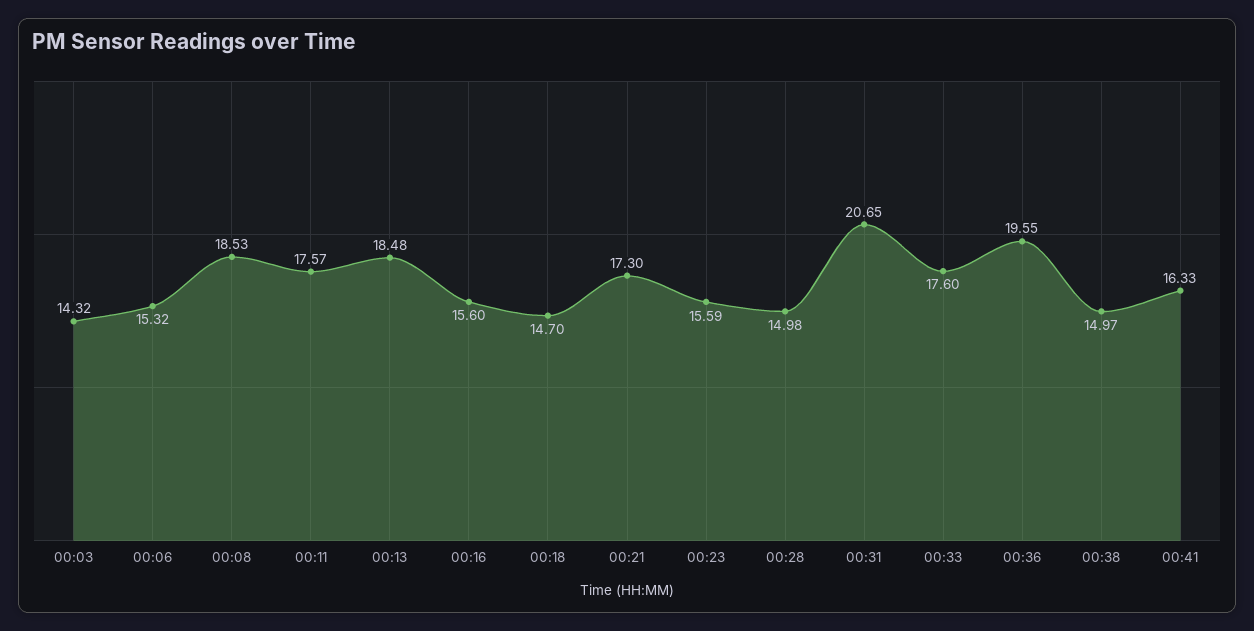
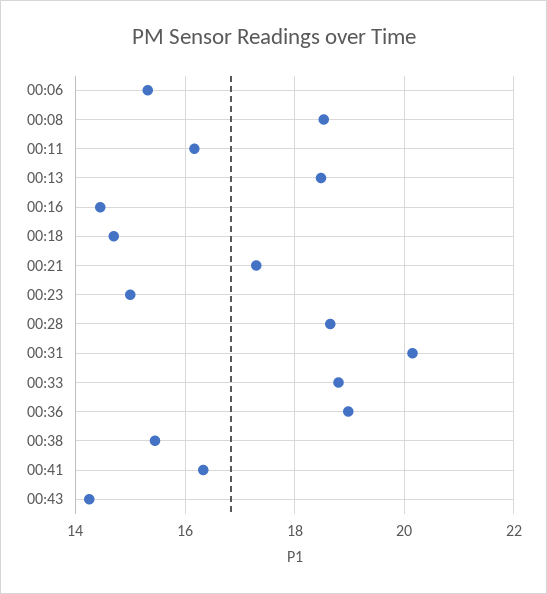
00:03: 14.32 -> none
00:11: 17.57 -> 16.2
00:16: 15.6 -> 14.4
00:23: 15.59 -> 15
00:28: 14.98 -> 18.6
00:31: 20.65 -> 20.2
00:33: 17.6 -> 18.8
00:36: 19.55 -> 19
00:38: 14.97 -> 15.4
00:43: none -> 14.2

